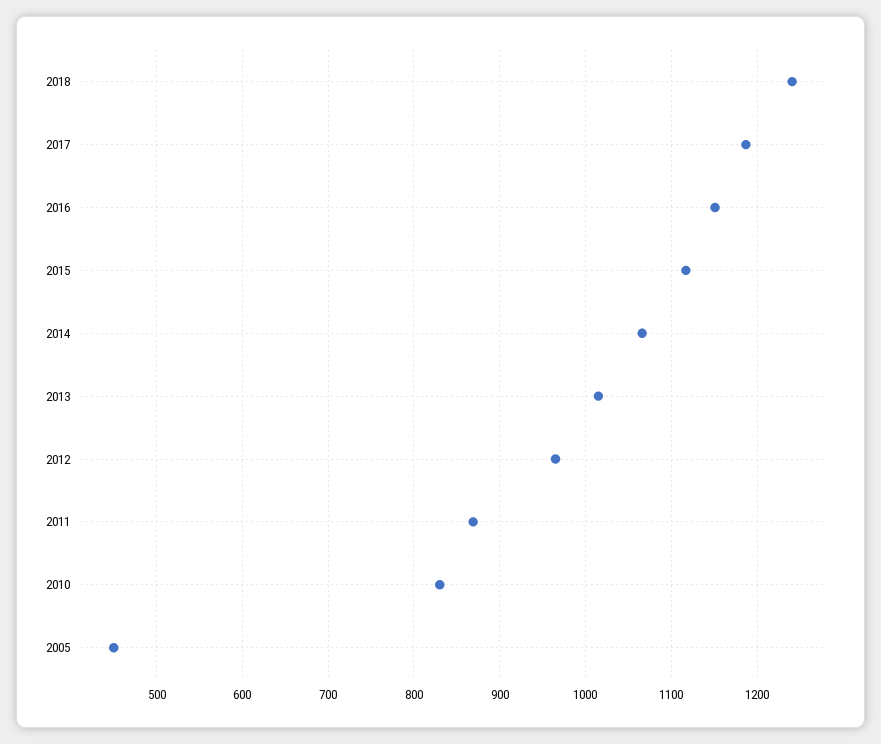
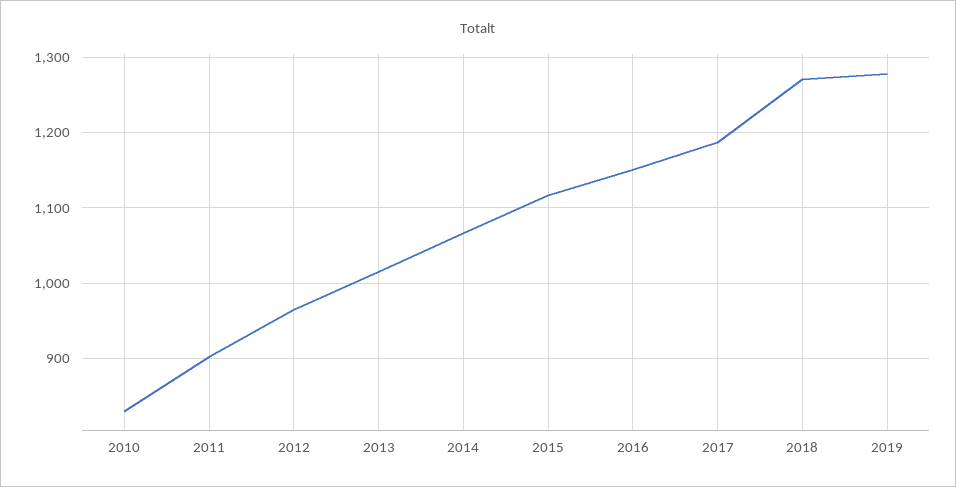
2018: 1240 -> 1270
2011: 870 -> 900
2005: 450 -> none
2019: none -> 1280

